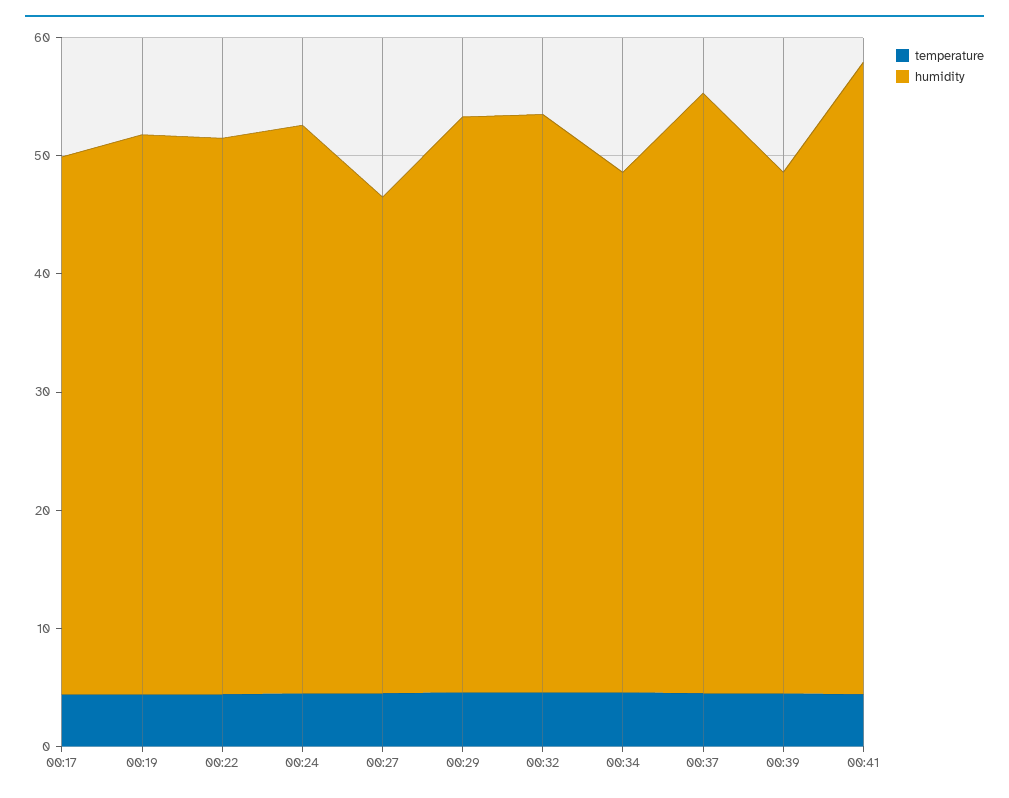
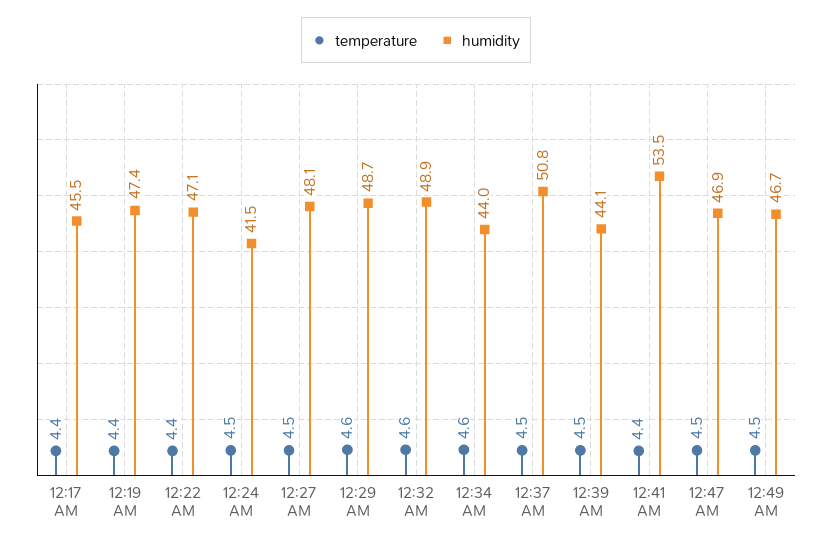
humidity, 00:24: 48 -> 41.5
humidity, 00:27: 42 -> 48.1
temperature, 12:47 AM: none -> 4.5
humidity, 12:47 AM: none -> 46.9
temperature, 12:49 AM: none -> 4.5
humidity, 12:49 AM: none -> 46.7

